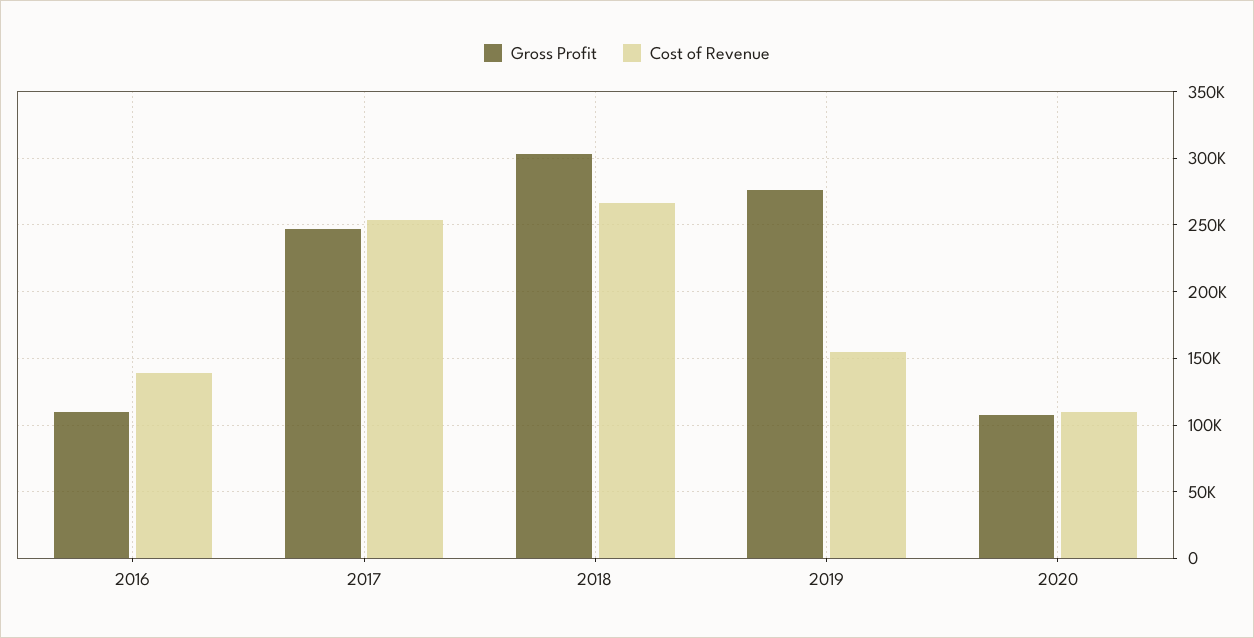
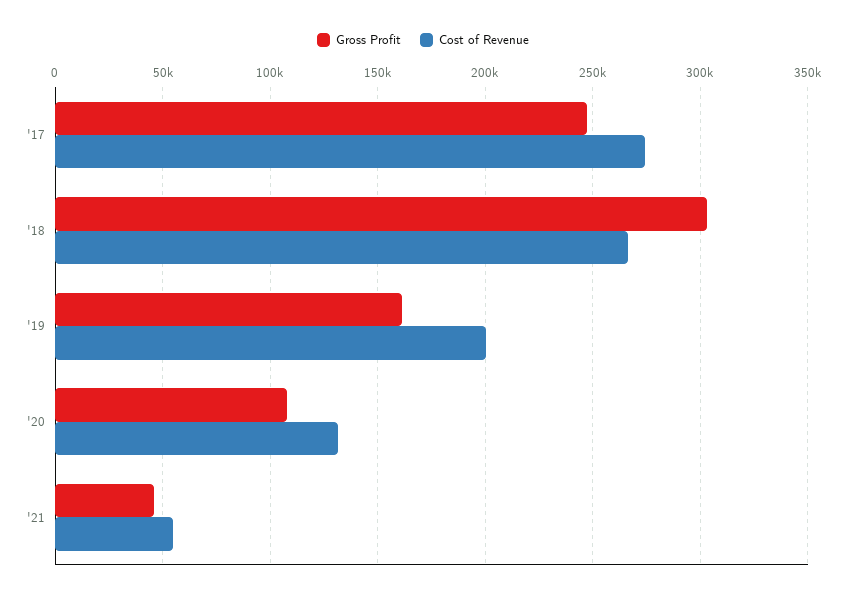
Gross Profit, 2016: 110000 -> none
Cost of Revenue, 2016: 140000 -> none
Cost of Revenue, 2017: 255000 -> 275000
Gross Profit, 2019: 275000 -> 160000
Cost of Revenue, 2019: 155000 -> 200000
Cost of Revenue, 2020: 110000 -> 130000
Gross Profit, '21: none -> 45000
Cost of Revenue, '21: none -> 55000

